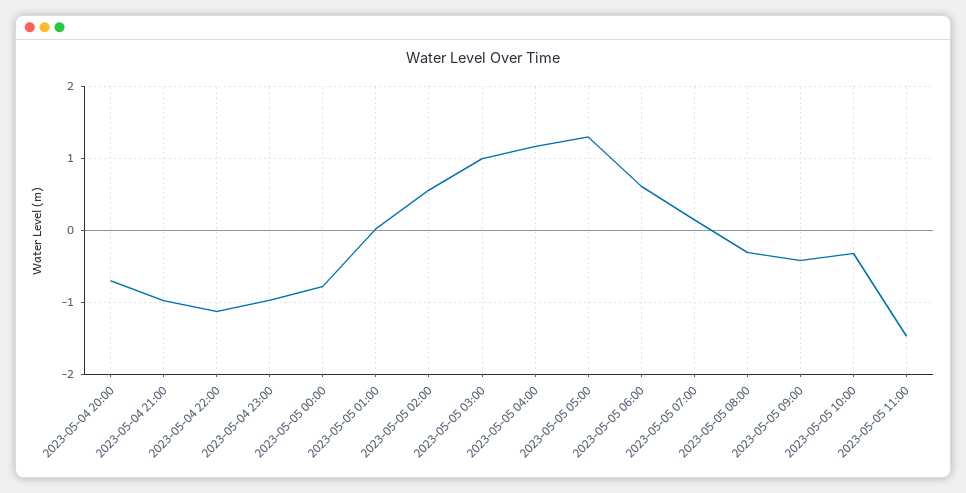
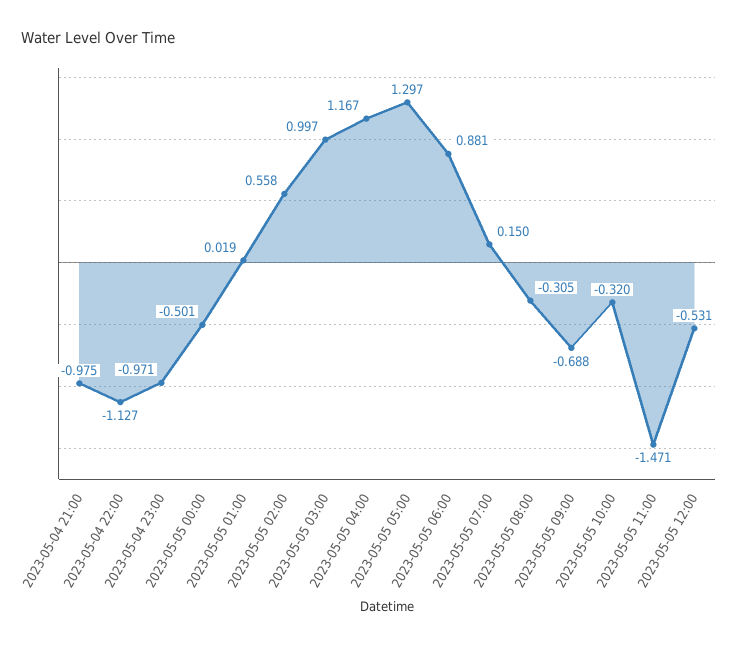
2023-05-04 20:00: -0.7 -> none
2023-05-05 00:00: -0.8 -> -0.501
2023-05-05 06:00: 0.6 -> 0.881
2023-05-05 09:00: -0.4 -> -0.688
2023-05-05 12:00: none -> -0.531

